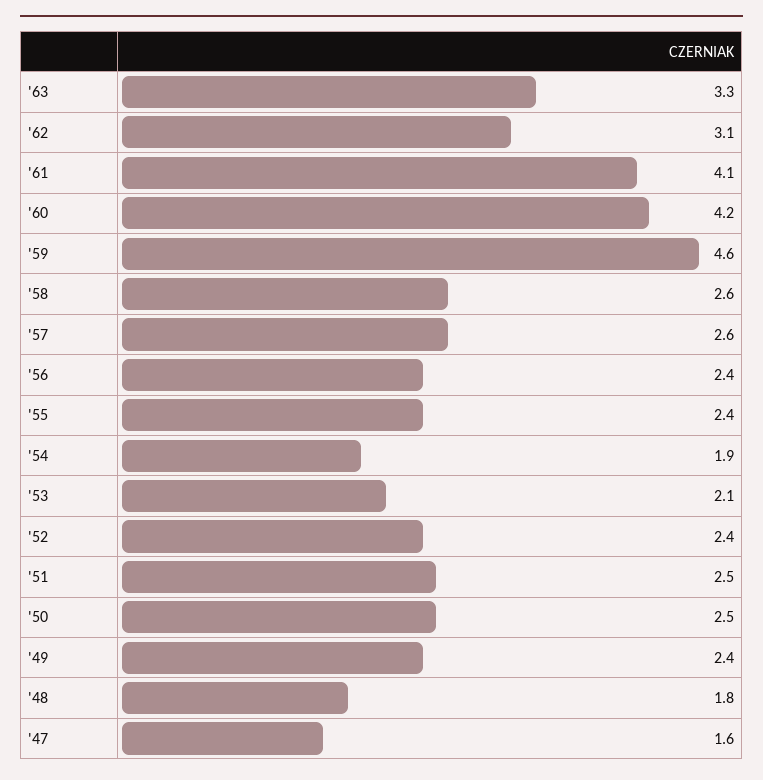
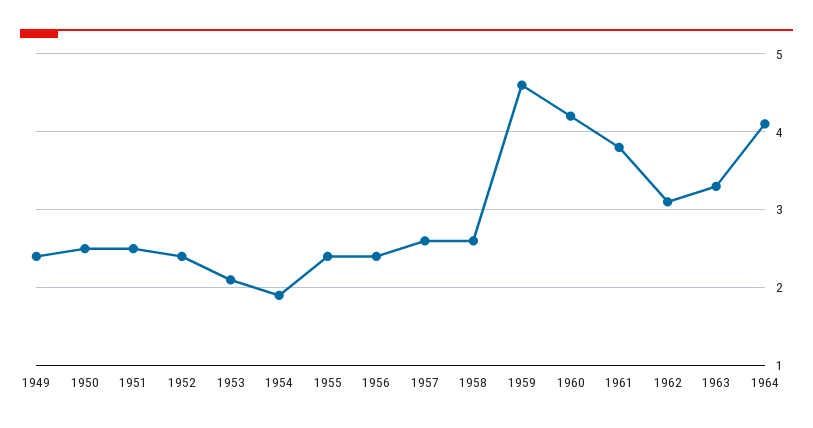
'61: 4.1 -> 3.8
'48: 1.8 -> none
'47: 1.6 -> none
1964: none -> 4.1

